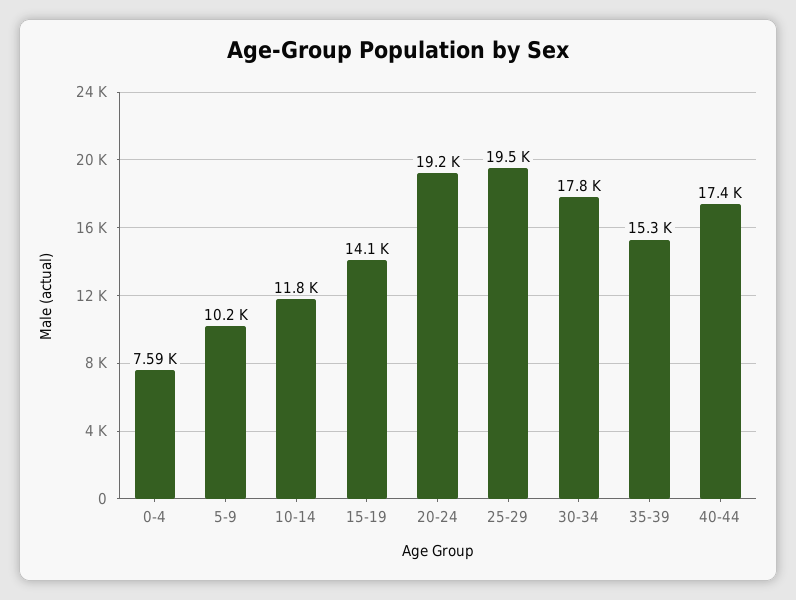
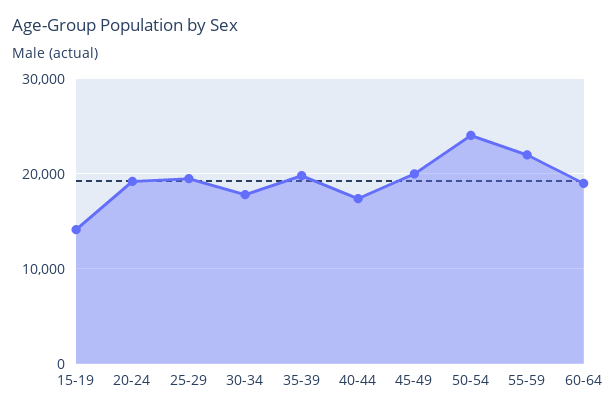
0-4: 7590 -> none
5-9: 10200 -> none
10-14: 11800 -> none
35-39: 15300 -> 20000
45-49: none -> 20000
50-54: none -> 24000
55-59: none -> 22000
60-64: none -> 19000

